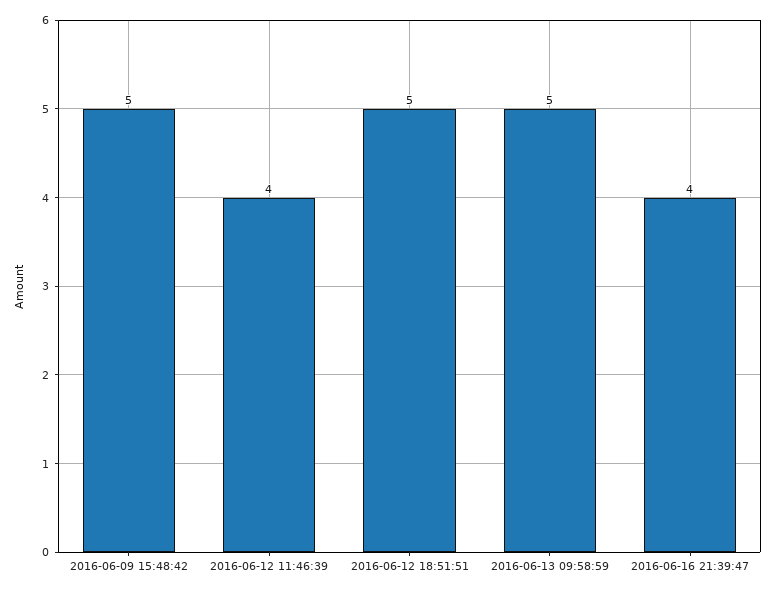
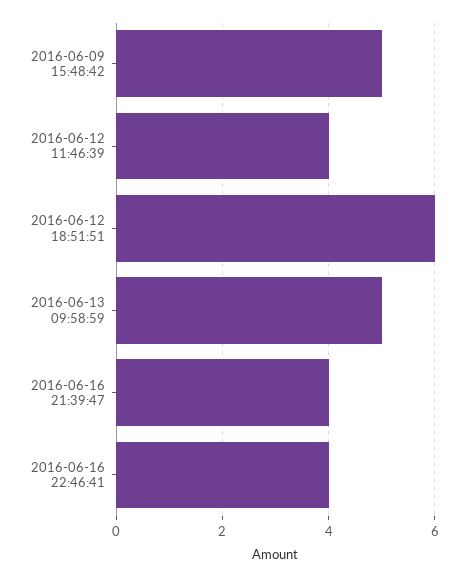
2016-06-12 18:51:51: 5 -> 6
2016-06-16 22:46:41: none -> 4

